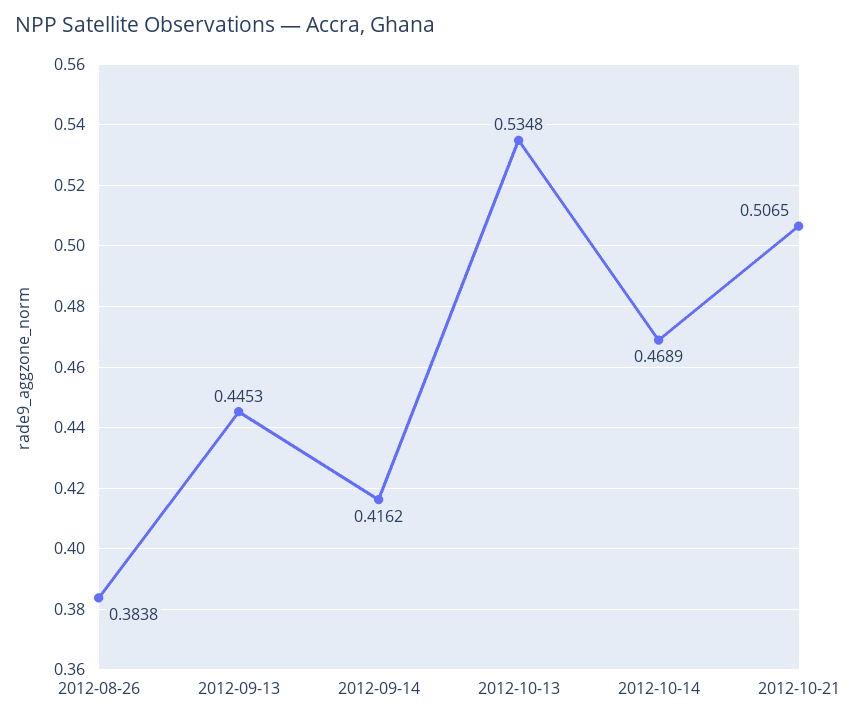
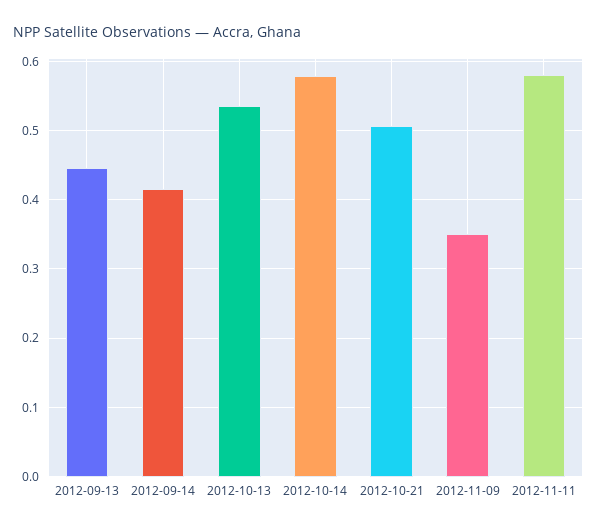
2012-08-26: 0.3838 -> none
2012-10-14: 0.4689 -> 0.58
2012-11-09: none -> 0.35
2012-11-11: none -> 0.58

